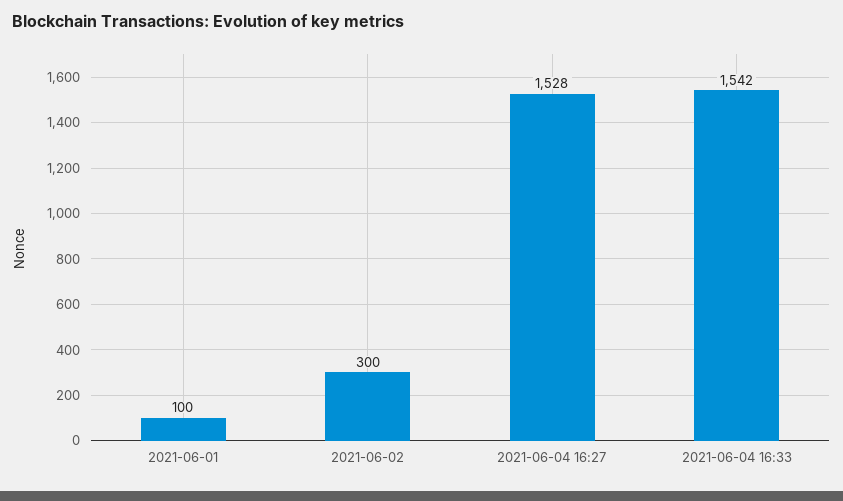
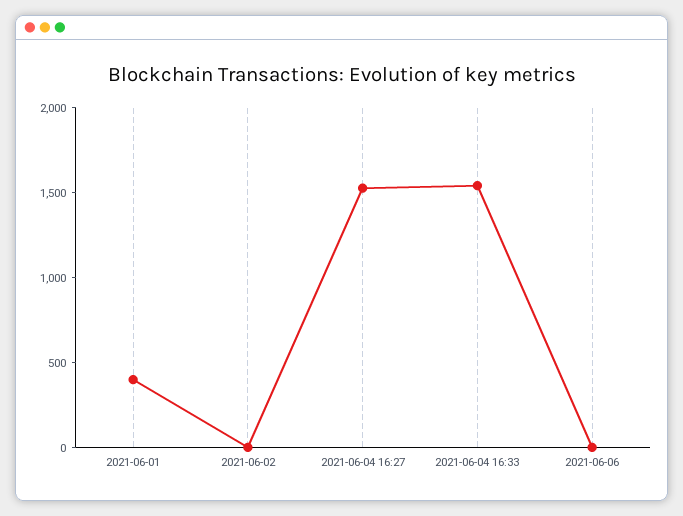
2021-06-01: 100 -> 400
2021-06-02: 300 -> 0
2021-06-06: none -> 0

